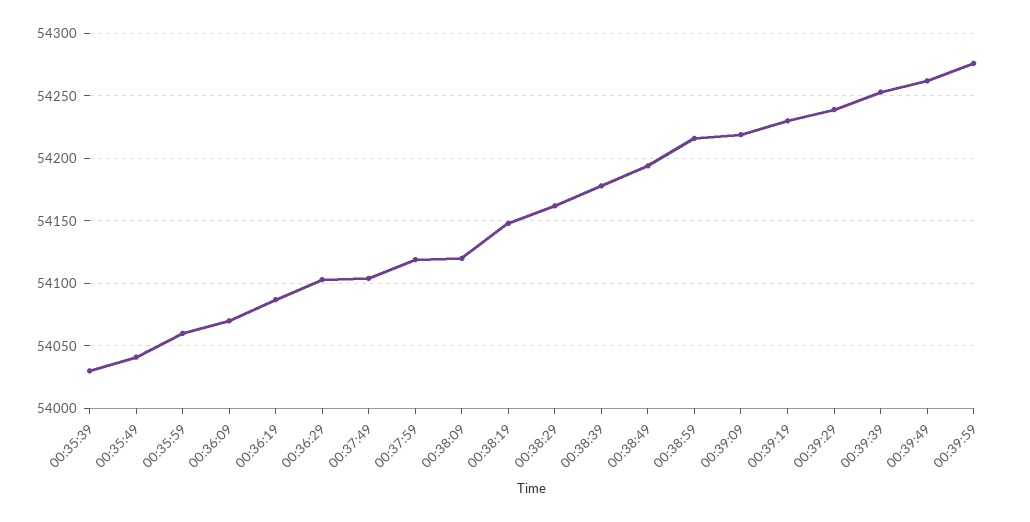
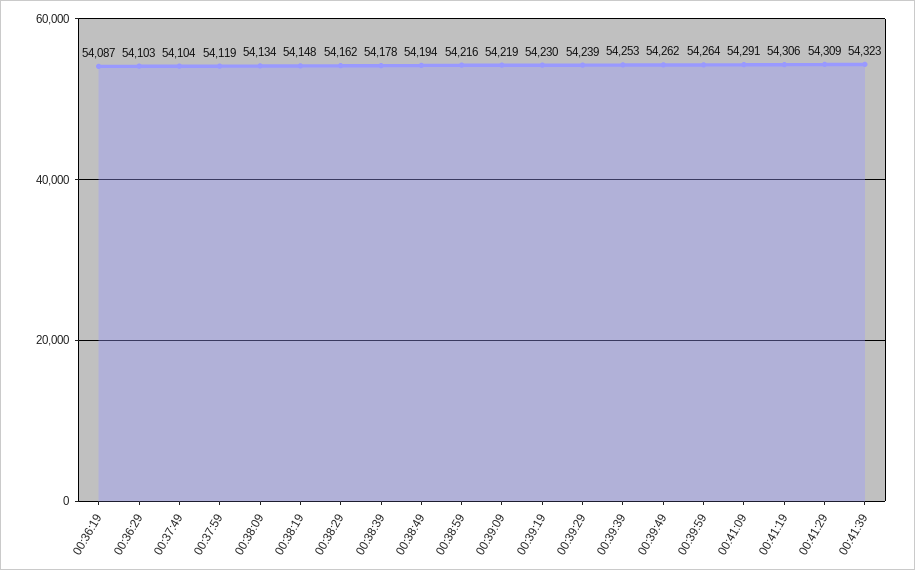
00:35:39: 54030 -> none
00:35:49: 54040 -> none
00:35:59: 54060 -> none
00:36:09: 54070 -> none
00:38:09: 54120 -> 54134
00:39:59: 54275 -> 54264
00:41:09: none -> 54291
00:41:19: none -> 54306
00:41:29: none -> 54309
00:41:39: none -> 54323

